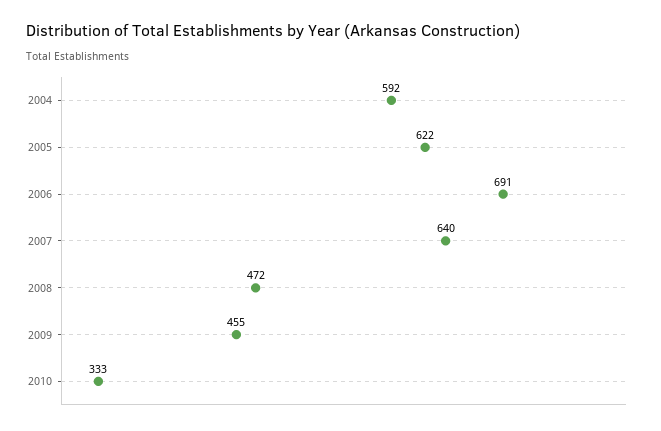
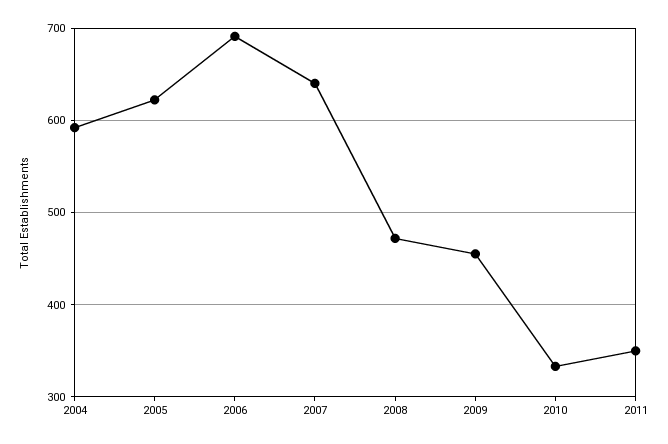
2011: none -> 350

